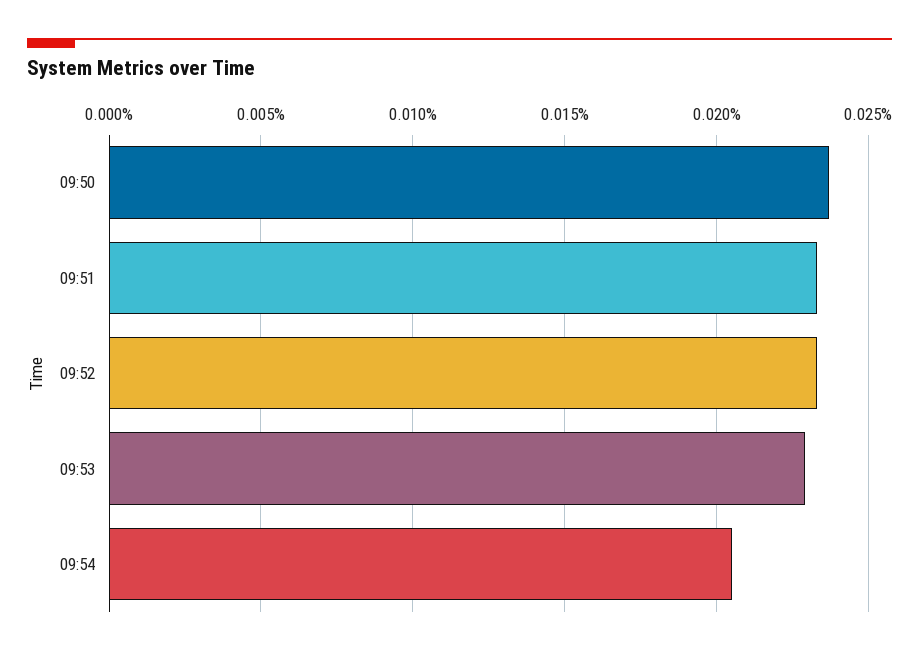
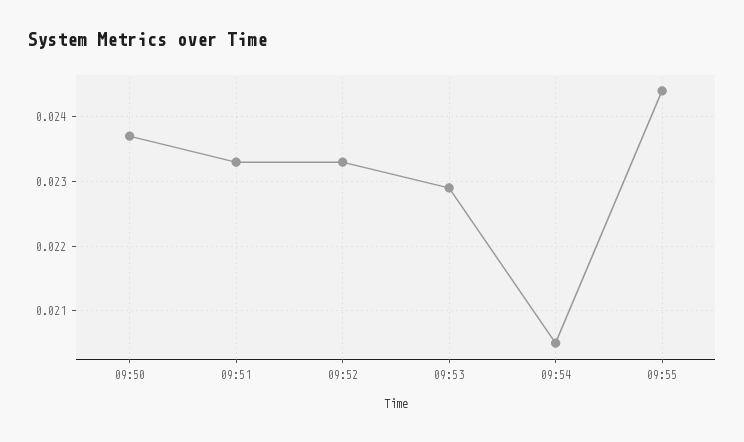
09:55: none -> 0.0244

